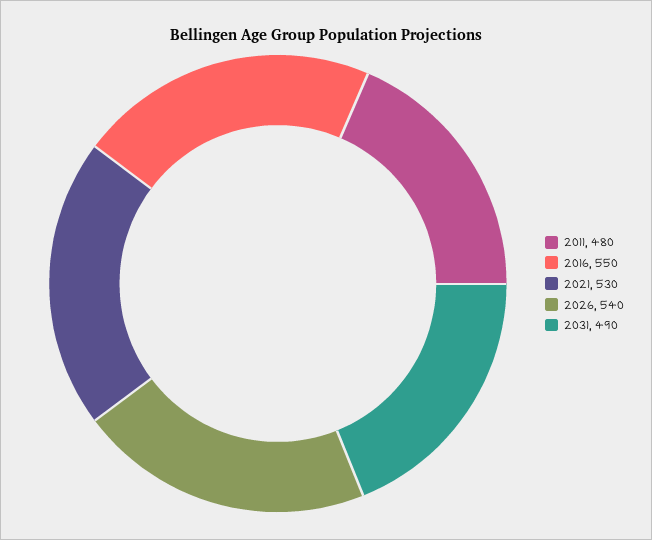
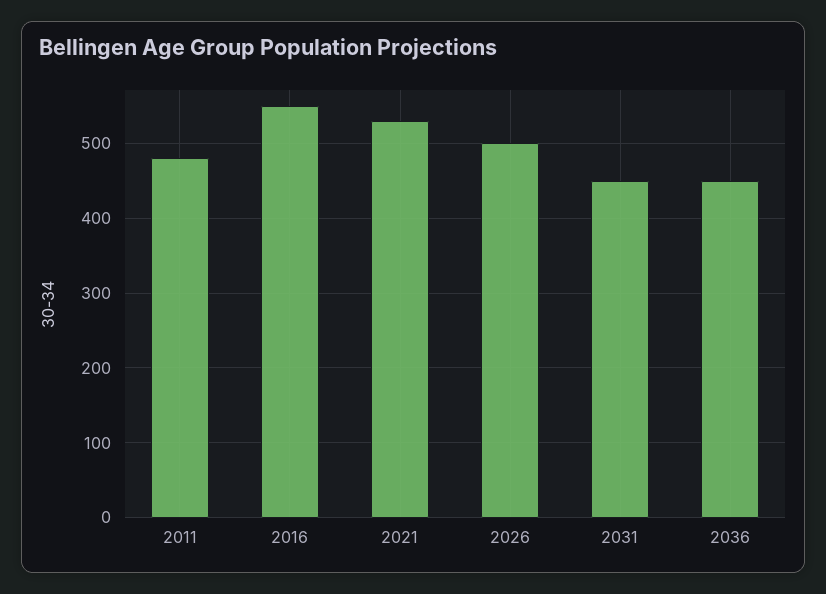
2026: 540 -> 500
2031: 490 -> 450
2036: none -> 450

